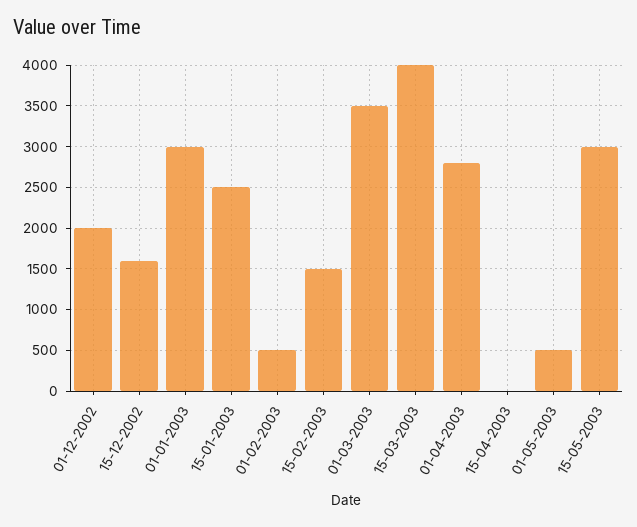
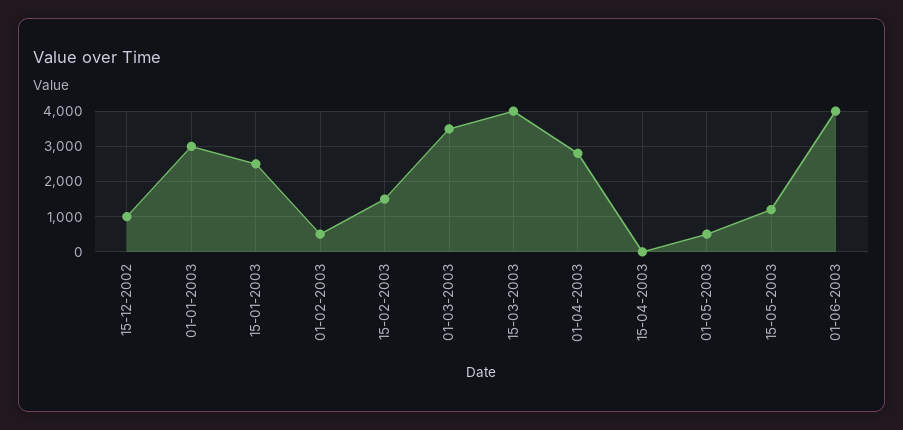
01-12-2002: 2000 -> none
15-12-2002: 1600 -> 1000
15-05-2003: 3000 -> 1200
01-06-2003: none -> 4000

